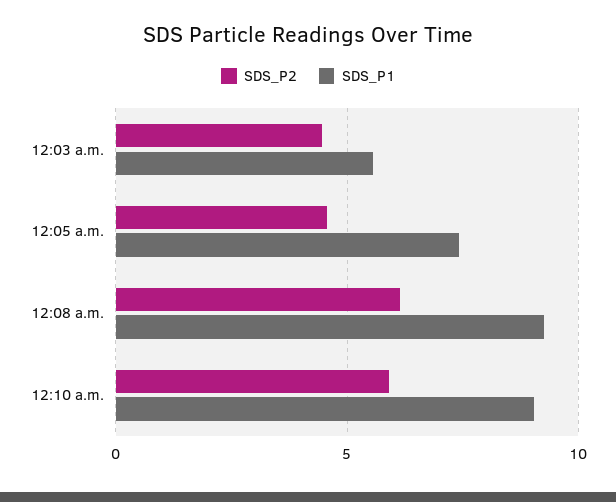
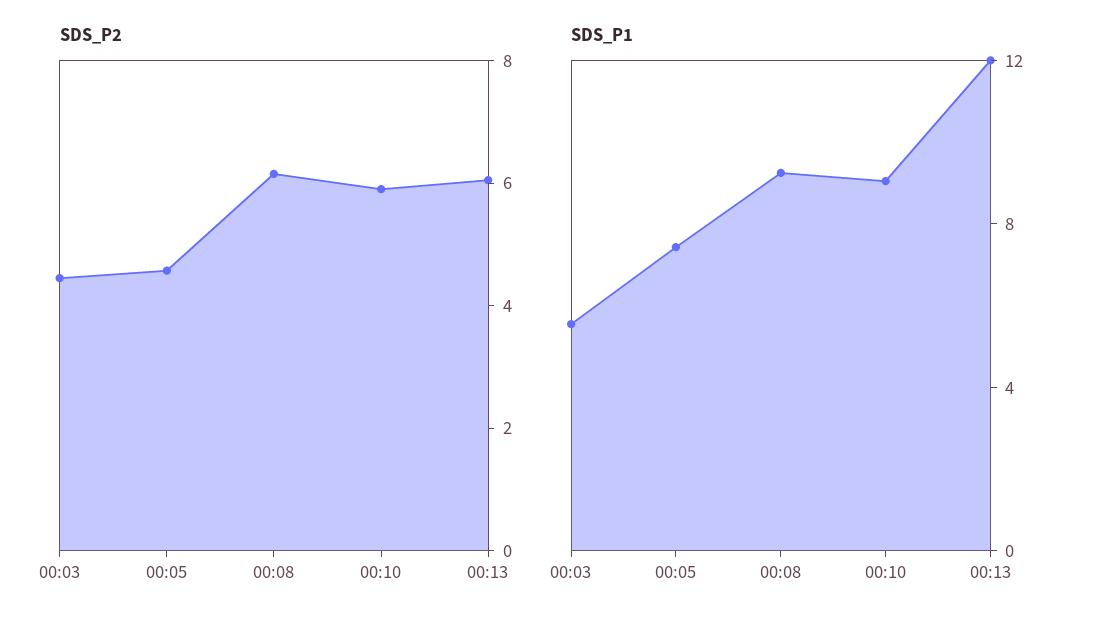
SDS_P2, 00:13: none -> 6
SDS_P1, 00:13: none -> 12

